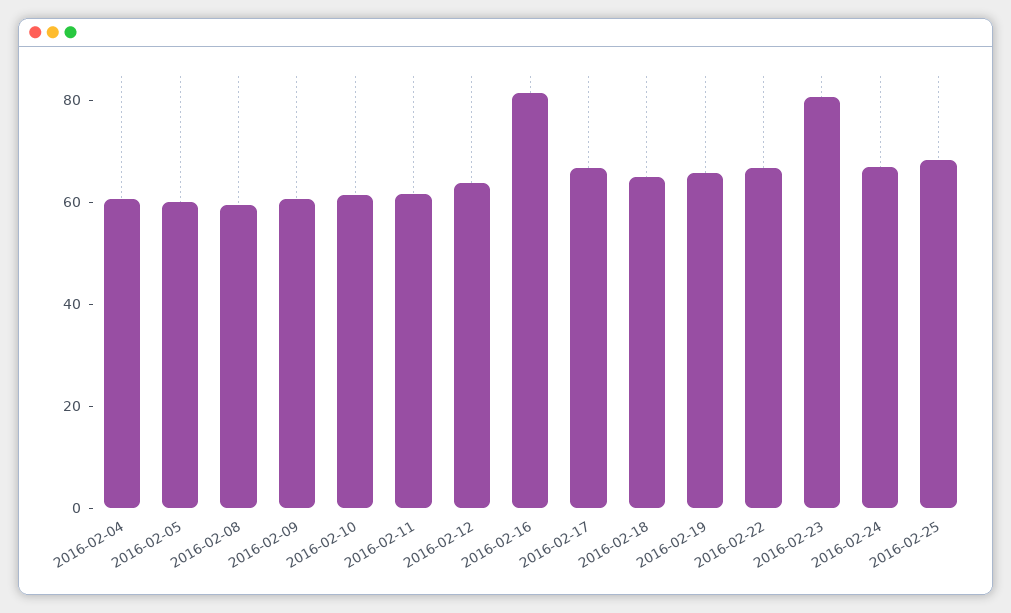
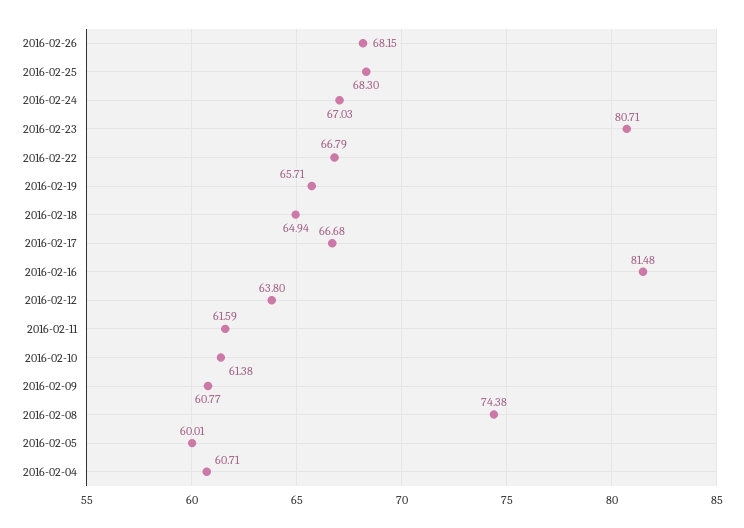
2016-02-08: 60 -> 74.38
2016-02-26: none -> 68.15

